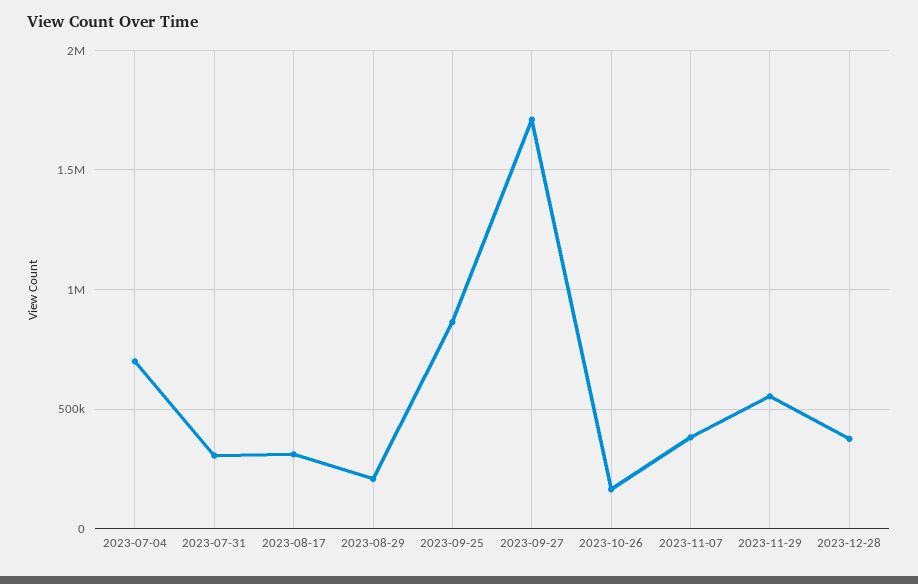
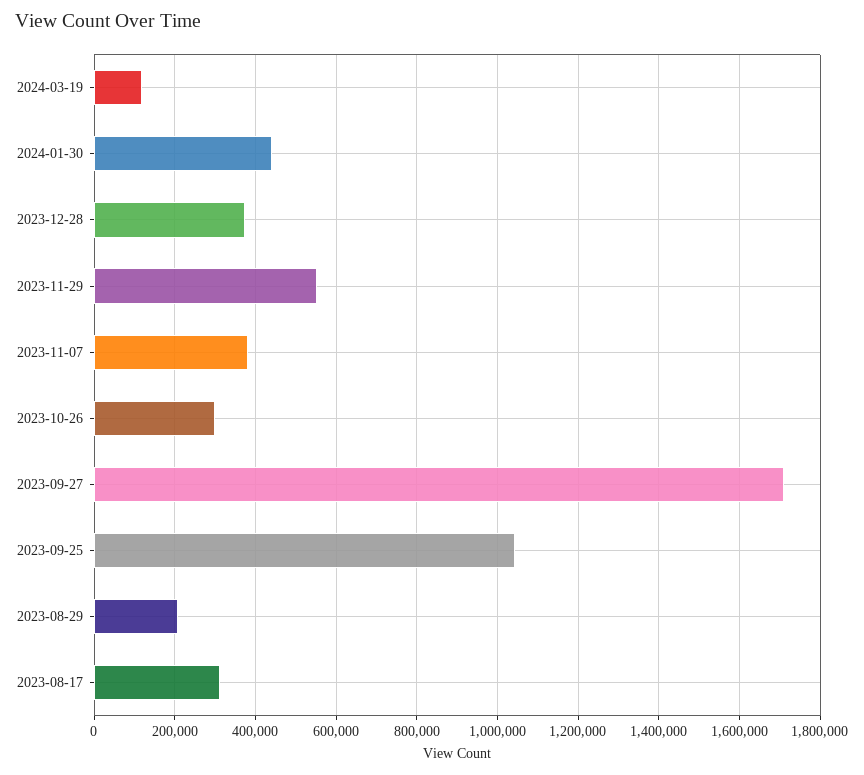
2023-07-04: 700000 -> none
2023-07-31: 300000 -> none
2023-09-25: 850000 -> 1040000
2023-10-26: 150000 -> 300000
2024-03-19: none -> 120000
2024-01-30: none -> 440000

